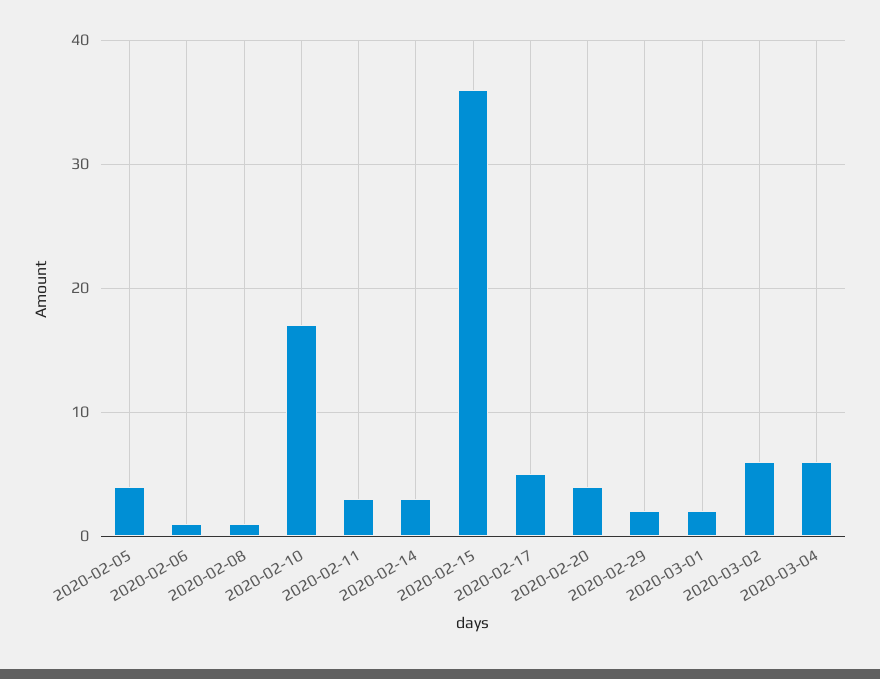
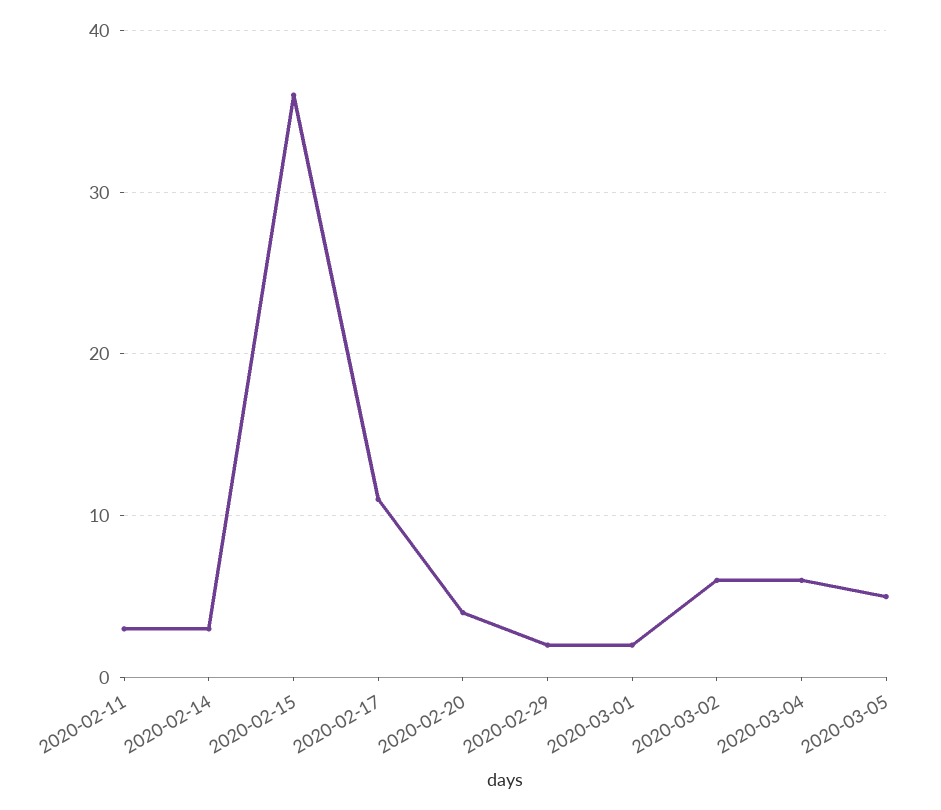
2020-02-05: 4 -> none
2020-02-06: 1 -> none
2020-02-08: 1 -> none
2020-02-10: 17 -> none
2020-02-17: 5 -> 11
2020-03-05: none -> 5

